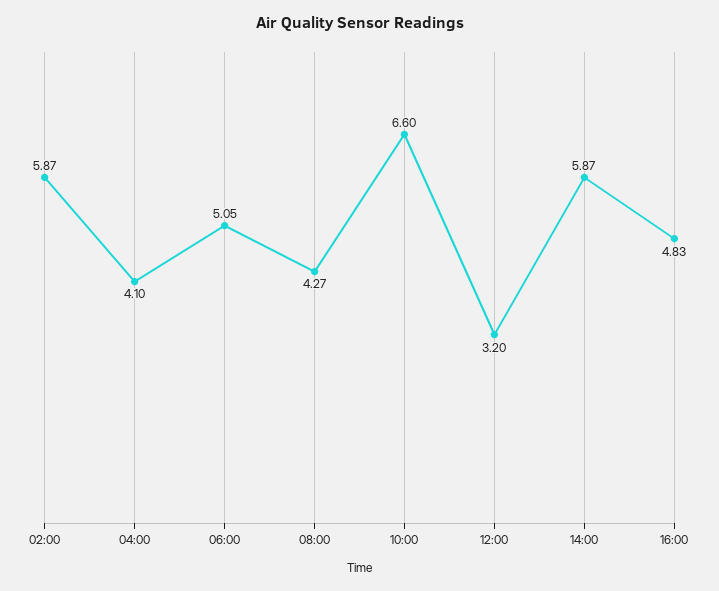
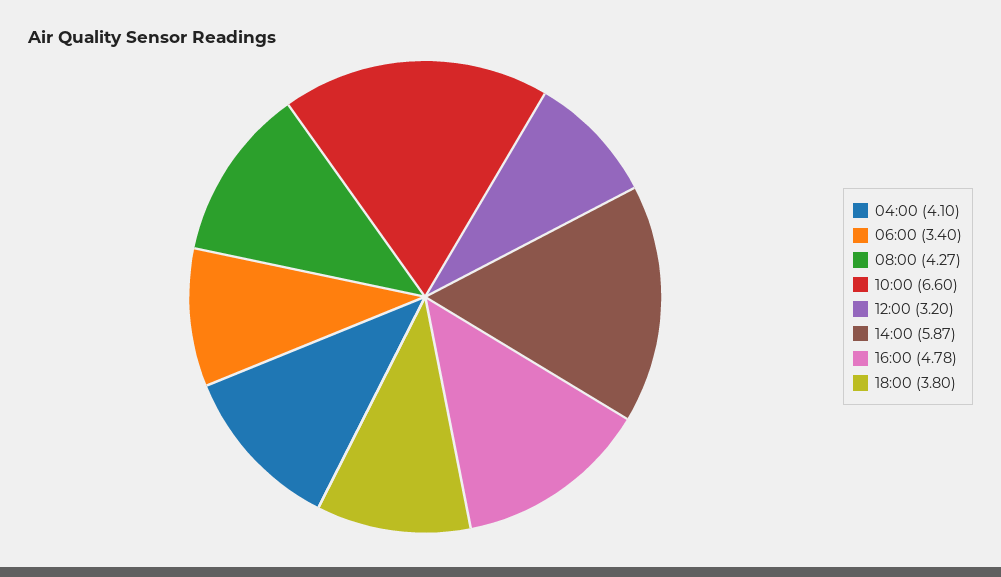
02:00: 5.87 -> none
06:00: 5.05 -> 3.4
16:00: 4.83 -> 4.78
18:00: none -> 3.8

